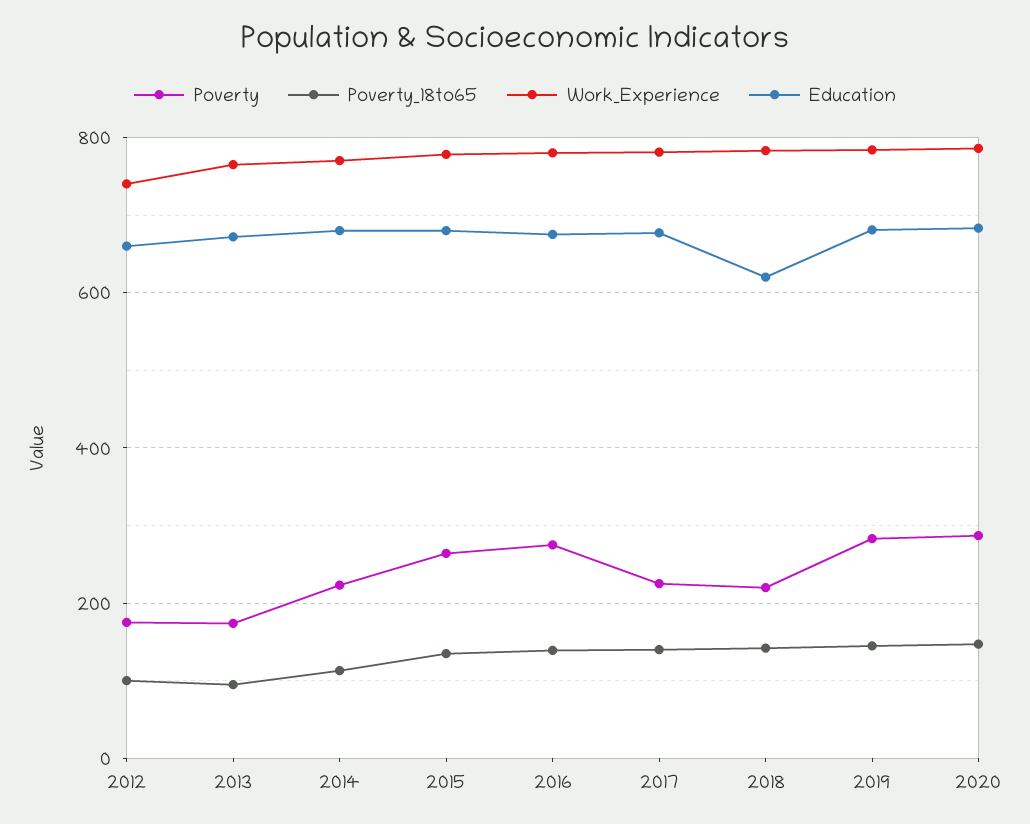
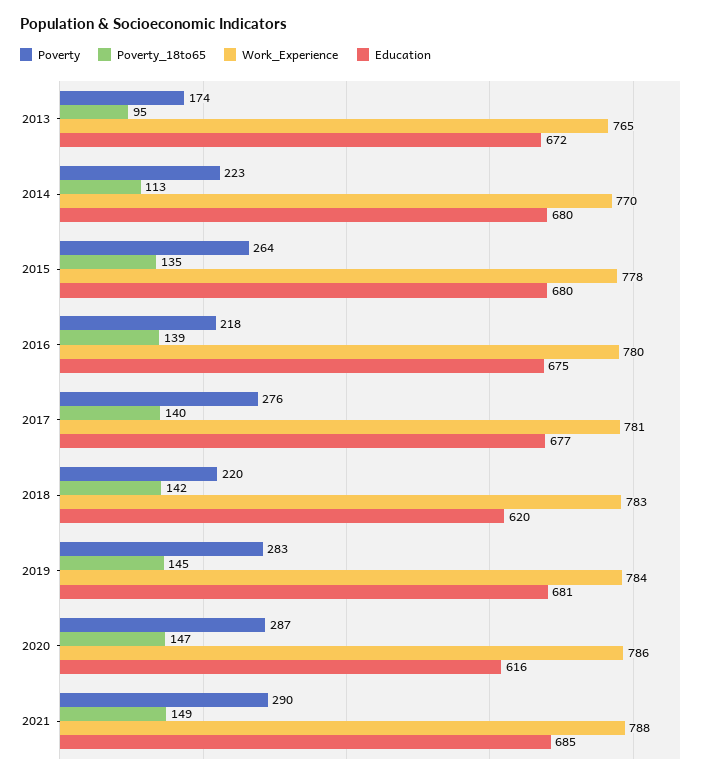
Poverty, 2012: 180 -> none
Poverty_18to65, 2012: 100 -> none
Work_Experience, 2012: 740 -> none
Education, 2012: 660 -> none
Poverty, 2016: 280 -> 218
Poverty, 2017: 220 -> 276
Education, 2020: 680 -> 616
Poverty, 2021: none -> 290
Poverty_18to65, 2021: none -> 149
Work_Experience, 2021: none -> 788
Education, 2021: none -> 685

